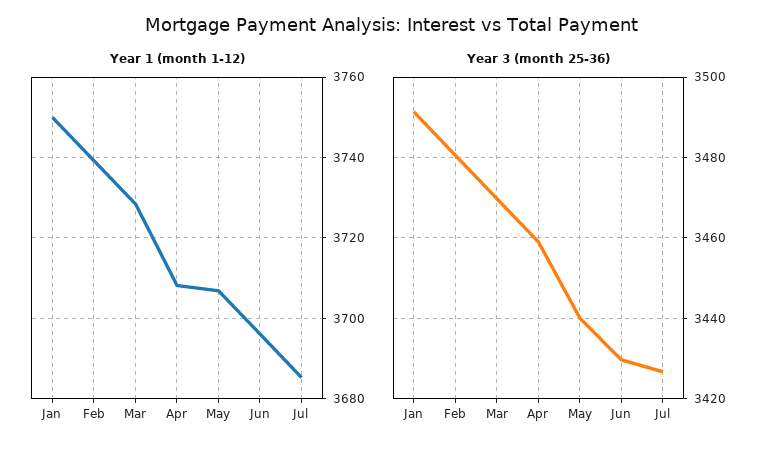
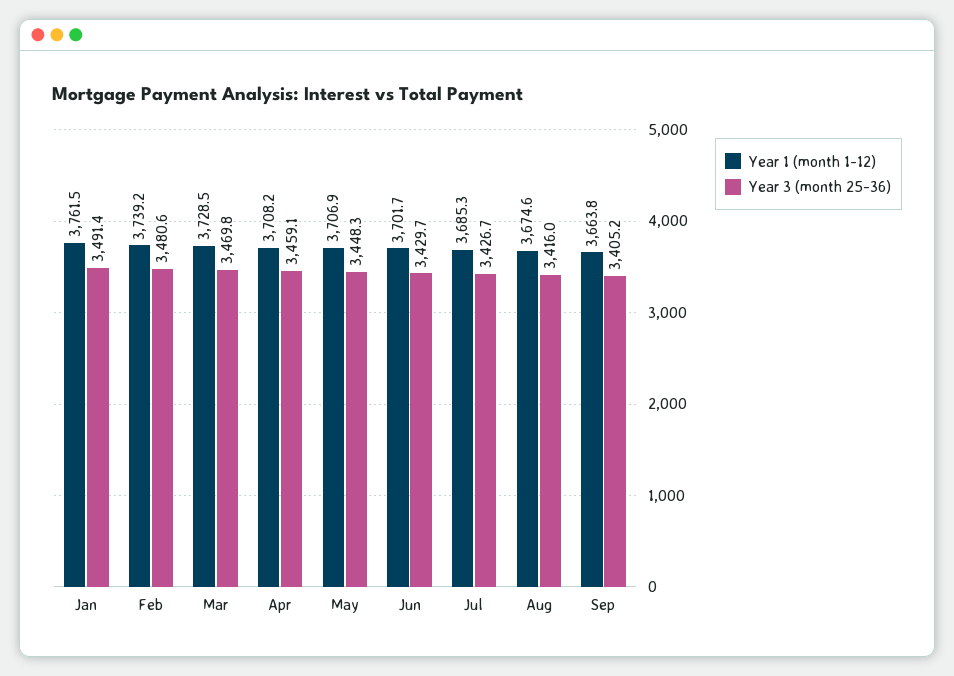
Year 1 (month 1-12), Jan: 3750 -> 3761.5
Year 1 (month 1-12), Jun: 3696 -> 3701.7
Year 3 (month 25-36), May: 3440 -> 3448.3
Year 1 (month 1-12), Aug: none -> 3674.6
Year 3 (month 25-36), Aug: none -> 3416
Year 1 (month 1-12), Sep: none -> 3663.8
Year 3 (month 25-36), Sep: none -> 3405.2

